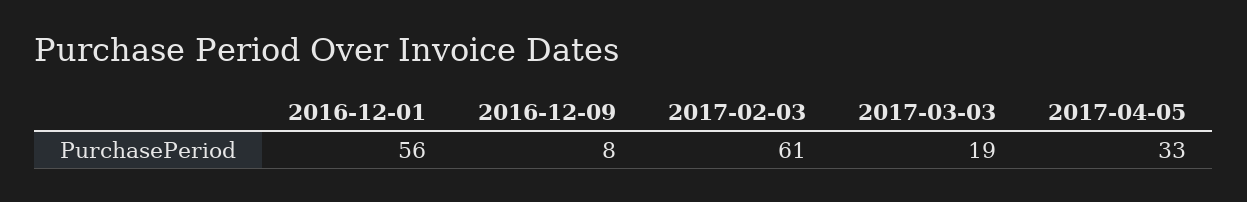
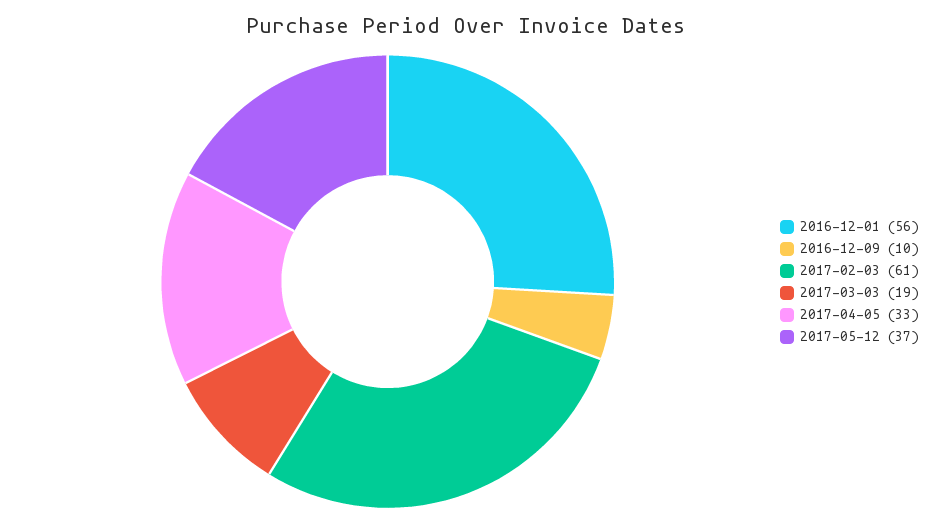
2016-12-09: 8 -> 10
2017-05-12: none -> 37

